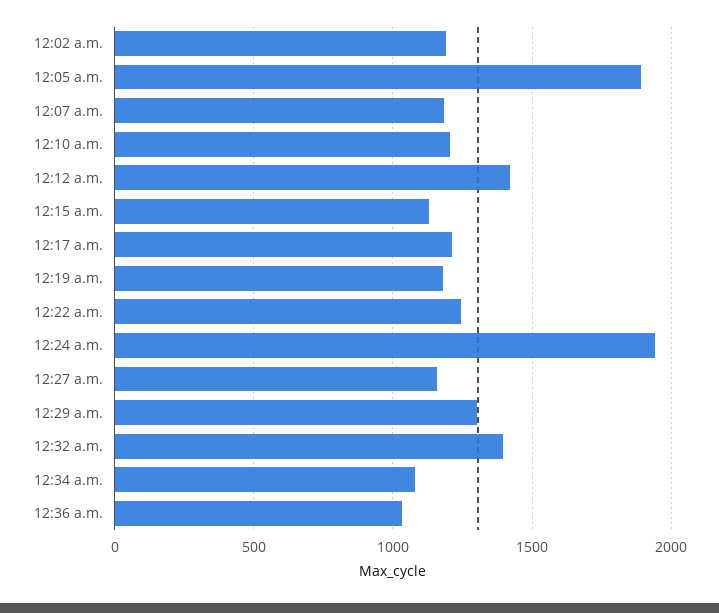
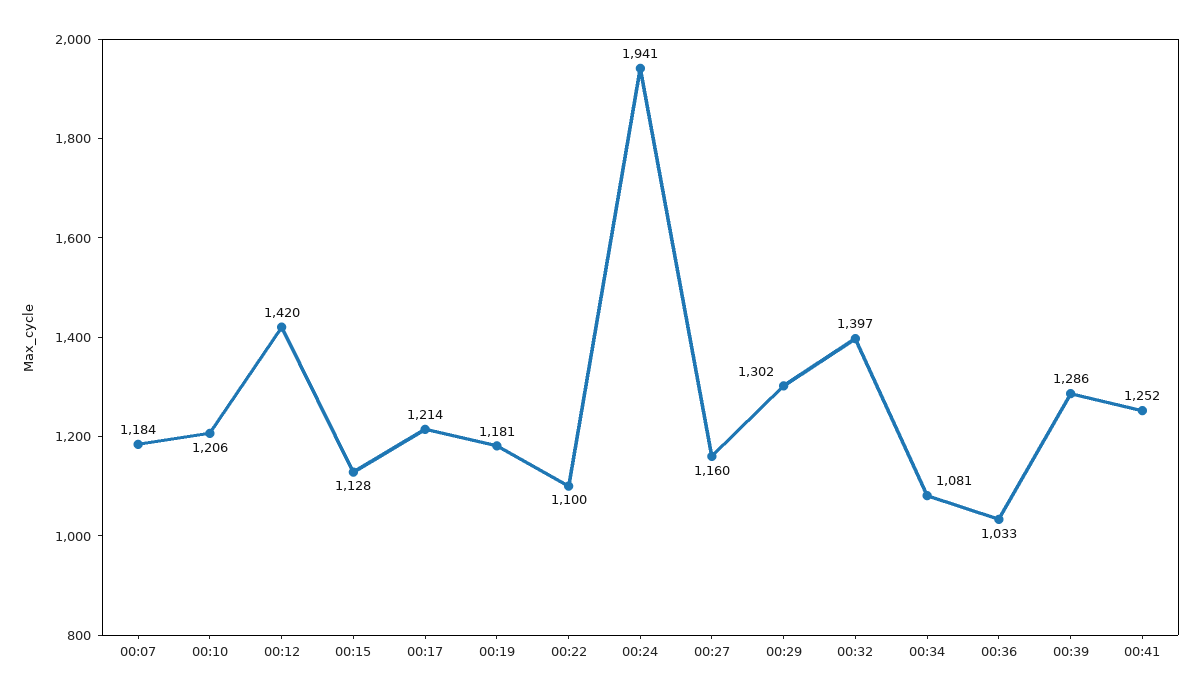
12:02 a.m.: 1200 -> none
12:05 a.m.: 1900 -> none
12:22 a.m.: 1250 -> 1100
00:39: none -> 1286
00:41: none -> 1252

